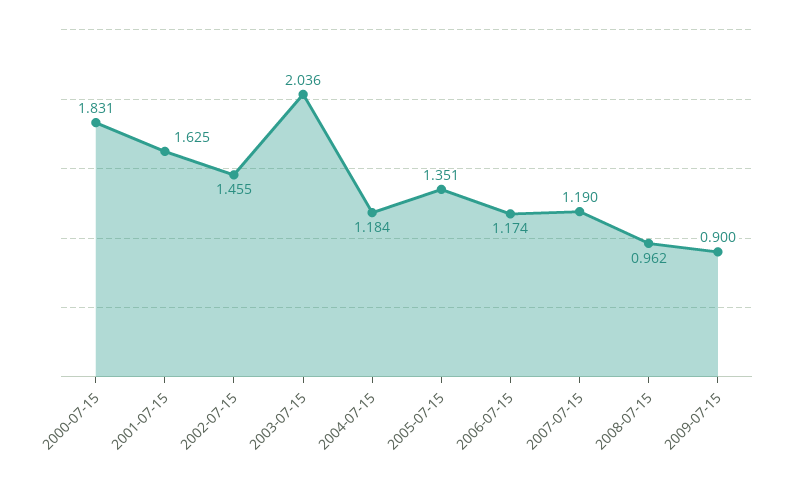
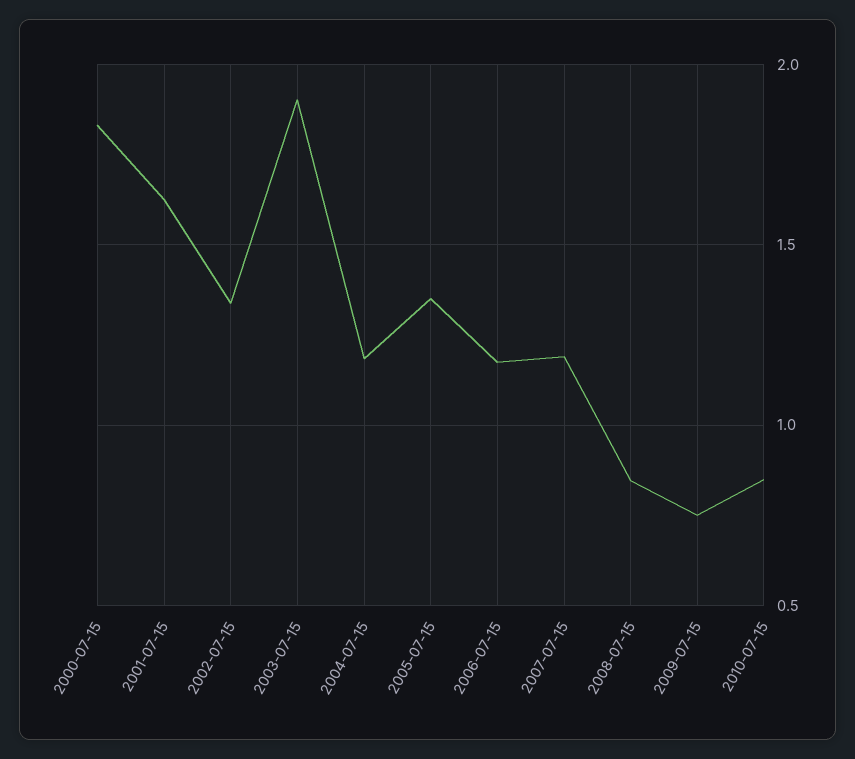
2002-07-15: 1.455 -> 1.35
2003-07-15: 2.036 -> 1.9
2008-07-15: 0.962 -> 0.85
2009-07-15: 0.9 -> 0.75
2010-07-15: none -> 0.85

